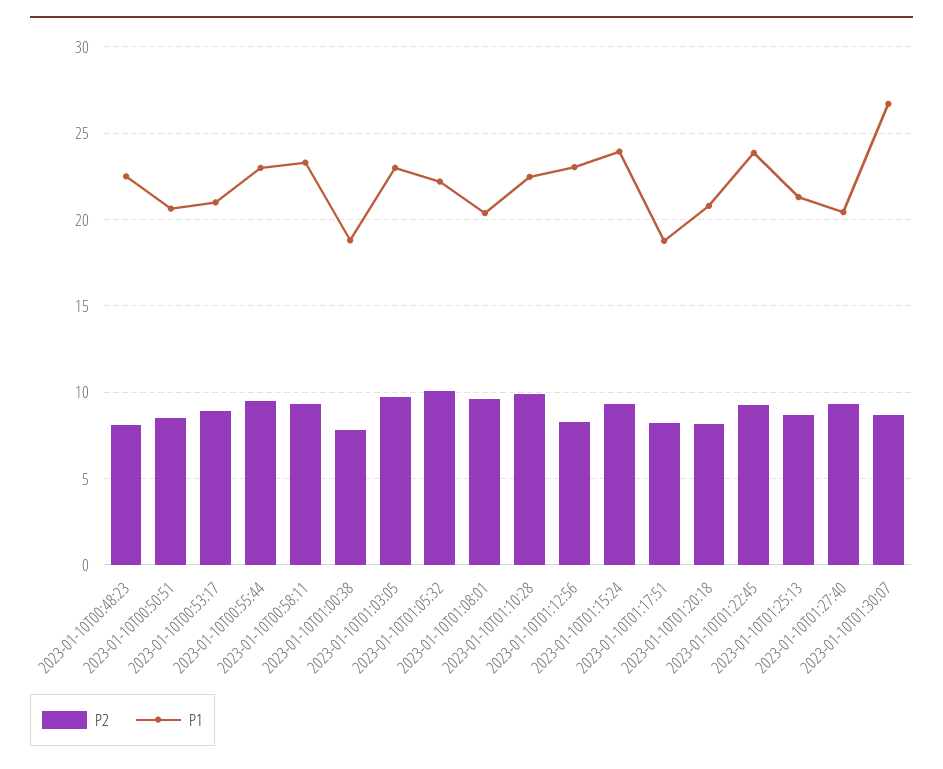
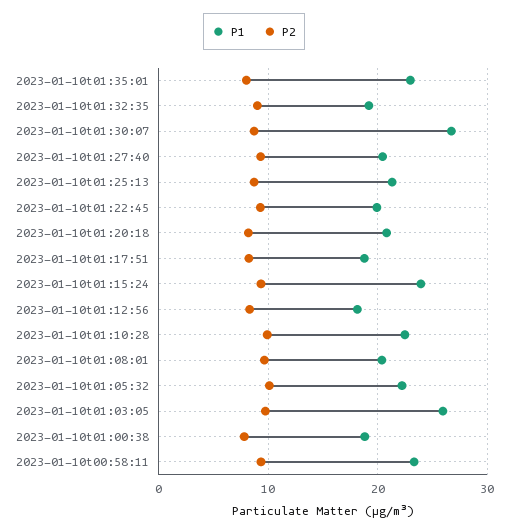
P2, 2023-01-10T00:48:23: 8 -> none
P1, 2023-01-10T00:48:23: 22.5 -> none
P2, 2023-01-10T00:50:51: 8.5 -> none
P1, 2023-01-10T00:50:51: 20.5 -> none
P2, 2023-01-10T00:53:17: 9 -> none
P1, 2023-01-10T00:53:17: 21 -> none
P2, 2023-01-10T00:55:44: 9.5 -> none
P1, 2023-01-10T00:55:44: 23 -> none
P1, 2023-01-10T01:03:05: 23 -> 26
P1, 2023-01-10T01:12:56: 23 -> 18
P1, 2023-01-10T01:22:45: 24 -> 20
P1, 2023-01-10t01:35:01: none -> 23
P2, 2023-01-10t01:35:01: none -> 8
P1, 2023-01-10t01:32:35: none -> 19
P2, 2023-01-10t01:32:35: none -> 9

